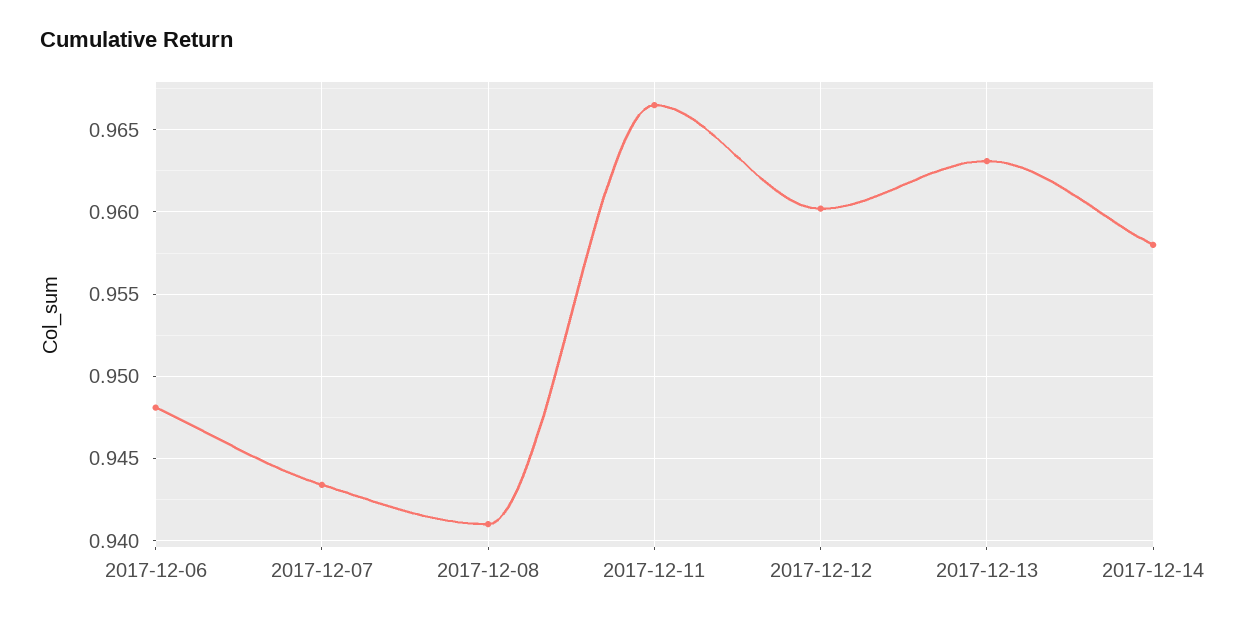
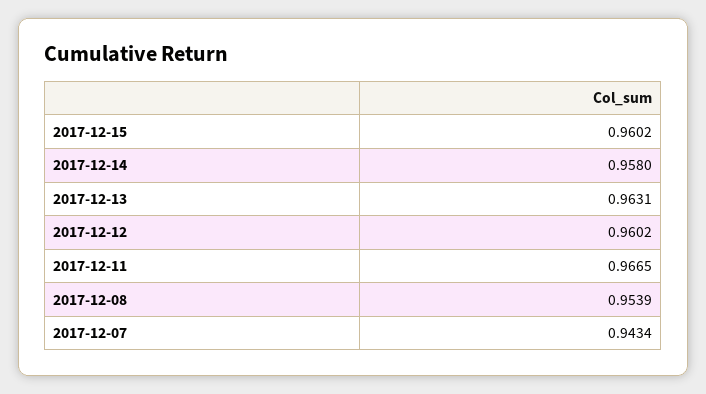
2017-12-06: 0.948 -> none
2017-12-08: 0.941 -> 0.9539
2017-12-15: none -> 0.9602

